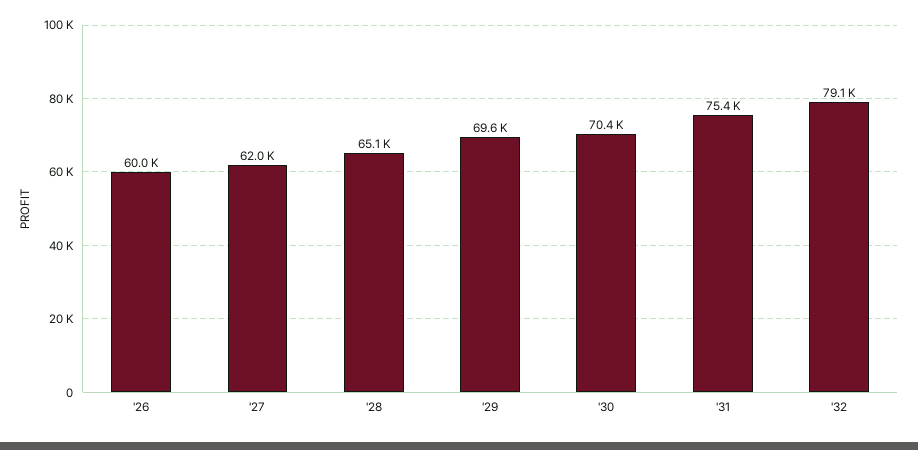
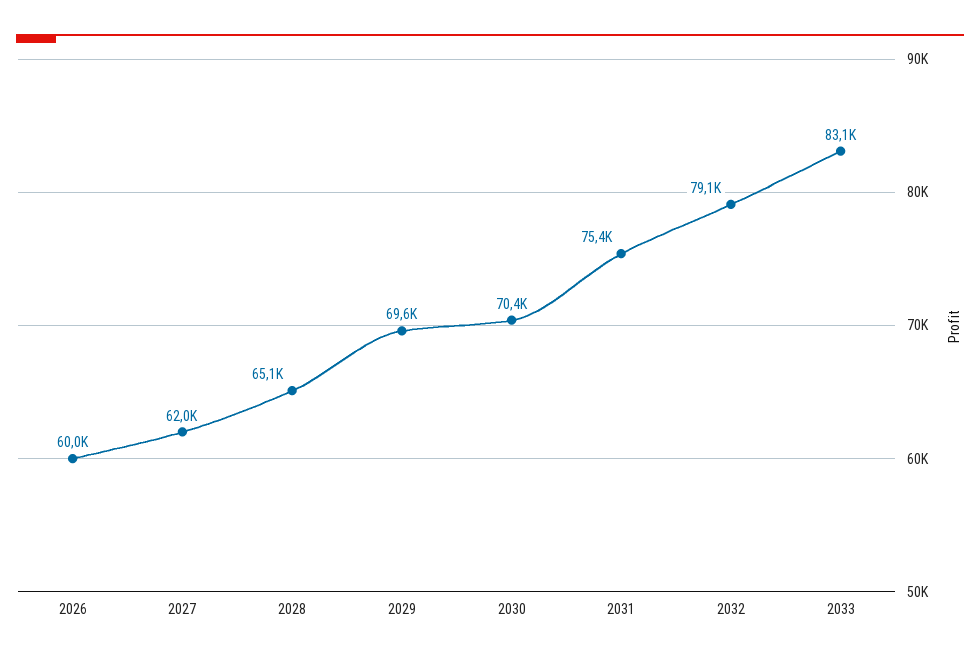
2033: none -> 83100

